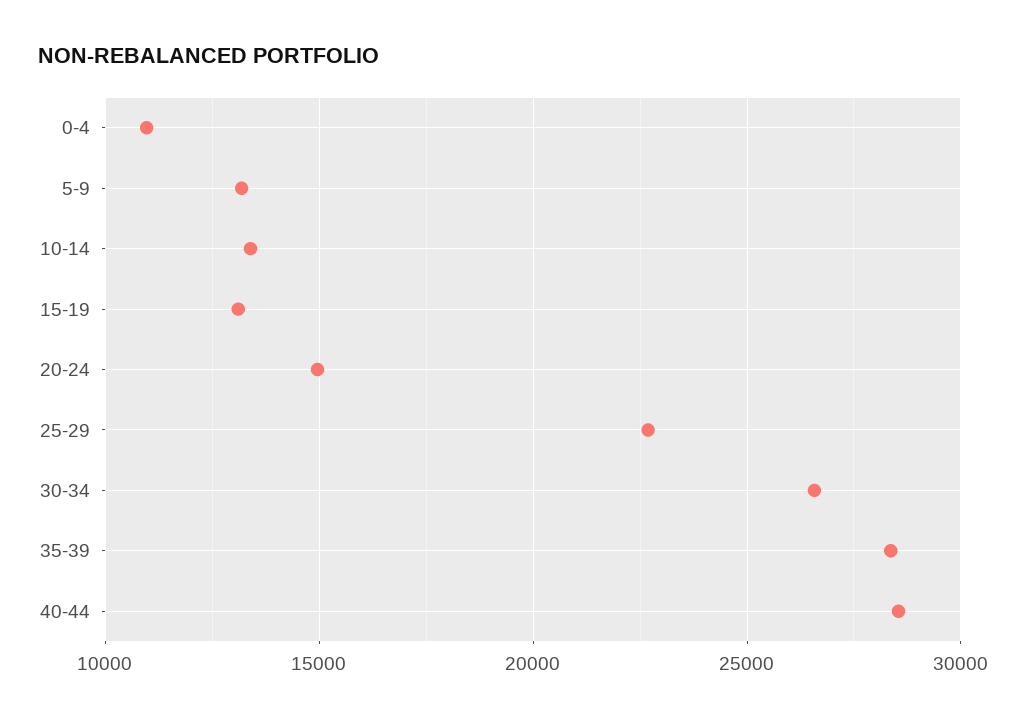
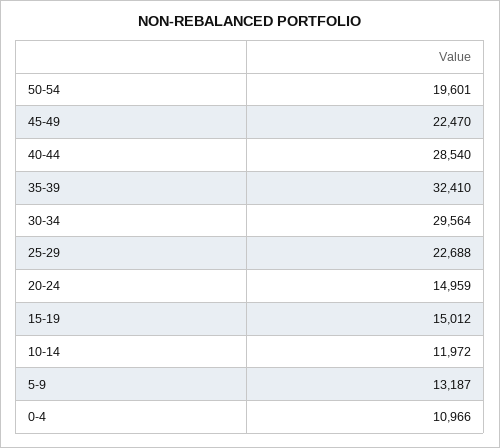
10-14: 13500 -> 11972
15-19: 13000 -> 15012
30-34: 26500 -> 29564
35-39: 28500 -> 32410
50-54: none -> 19601
45-49: none -> 22470

